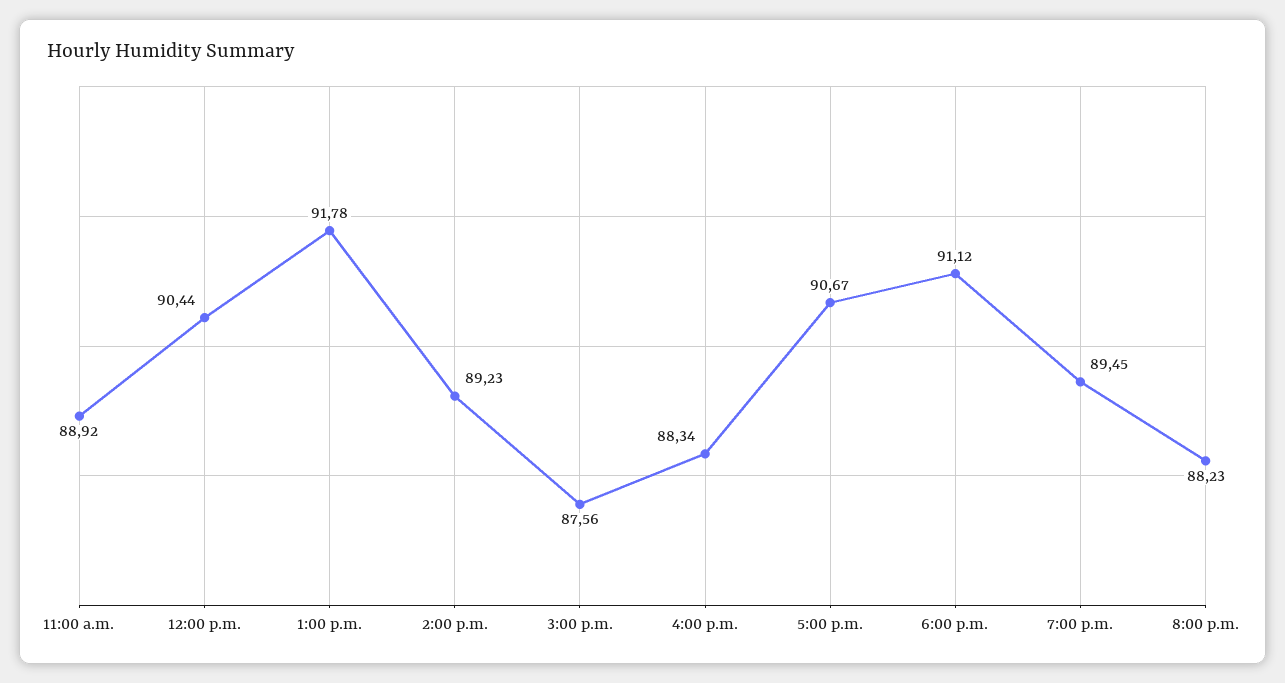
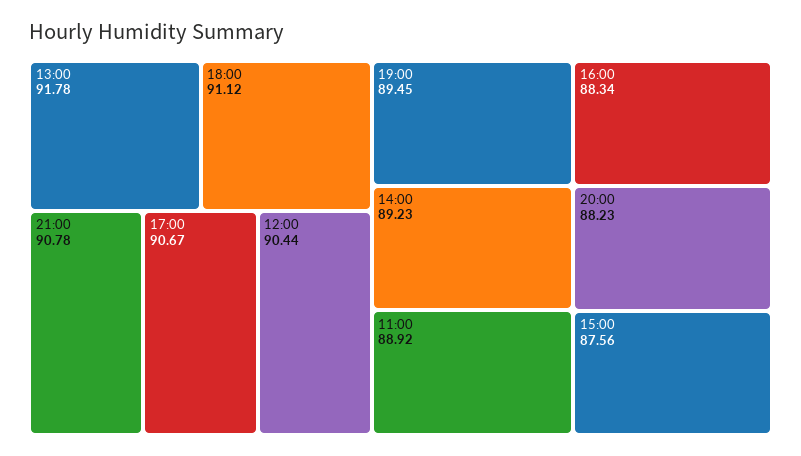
21:00: none -> 90.78

